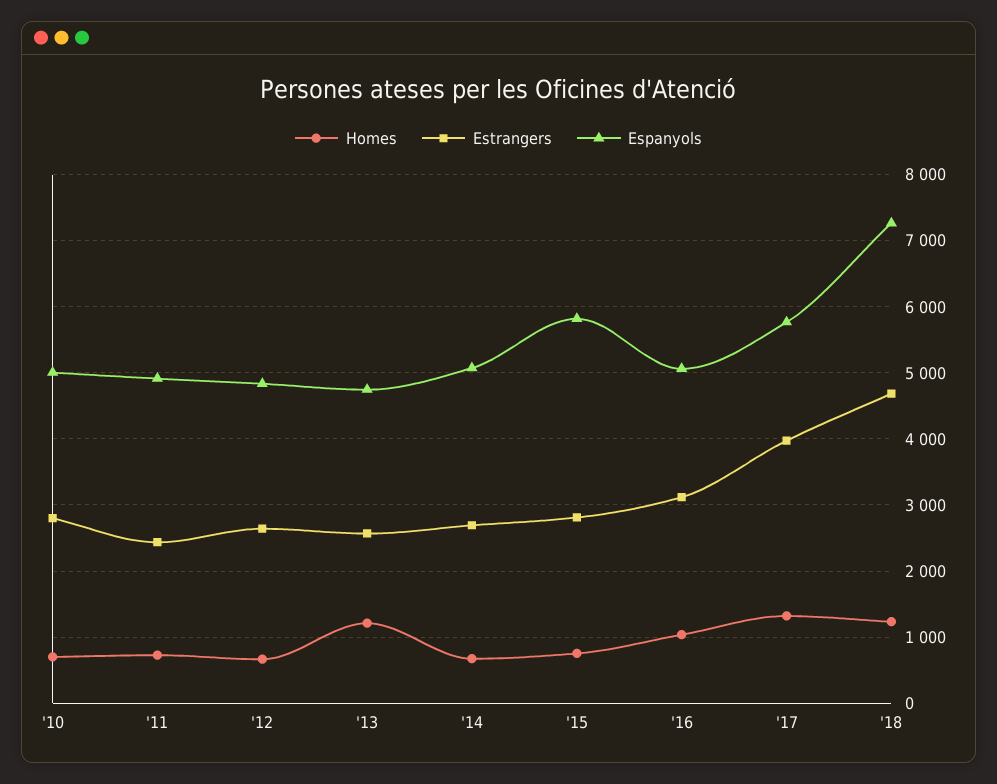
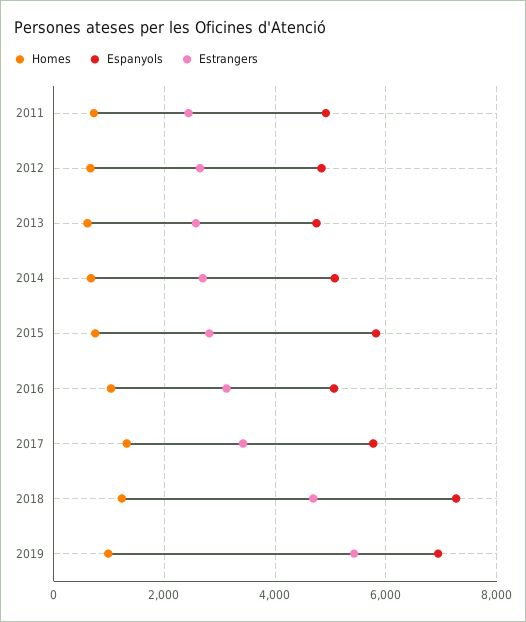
Homes, '10: 700 -> none
Estrangers, '10: 2800 -> none
Espanyols, '10: 5000 -> none
Homes, '13: 1200 -> 600
Estrangers, '17: 4000 -> 3400
Homes, 2019: none -> 1000
Espanyols, 2019: none -> 7000
Estrangers, 2019: none -> 5400

